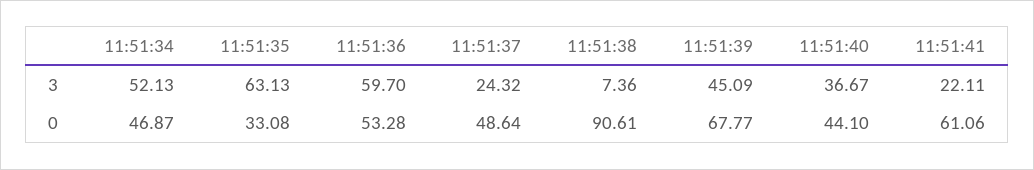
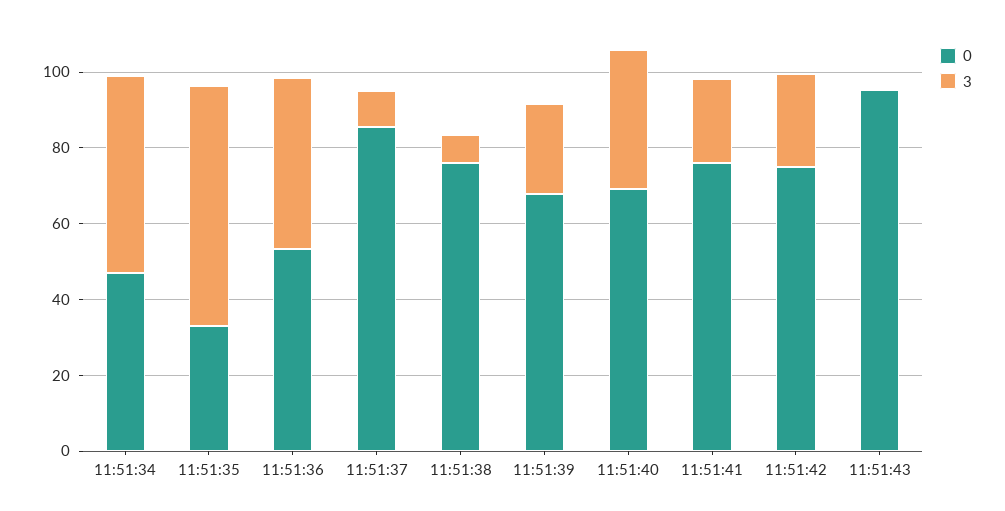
3, 11:51:36: 59.7 -> 45
3, 11:51:37: 24.32 -> 10
3, 11:51:39: 45.09 -> 25
0, 11:51:37: 48.64 -> 85
0, 11:51:38: 90.61 -> 75
0, 11:51:40: 44.1 -> 70
0, 11:51:41: 61.06 -> 75
0, 11:51:42: none -> 75
3, 11:51:42: none -> 25
0, 11:51:43: none -> 95
3, 11:51:43: none -> 0

